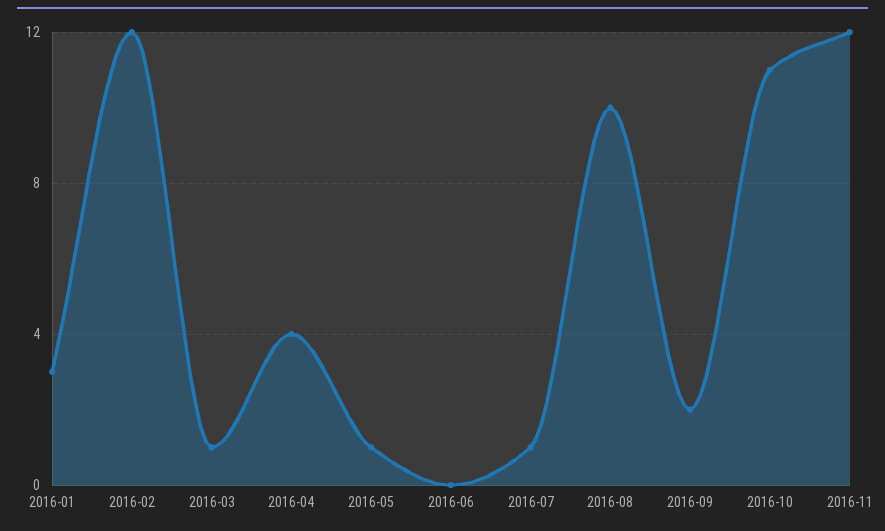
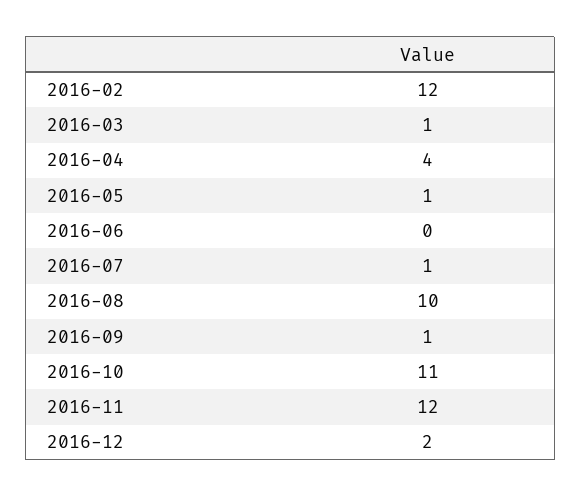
2016-01: 3 -> none
2016-09: 2 -> 1
2016-12: none -> 2

